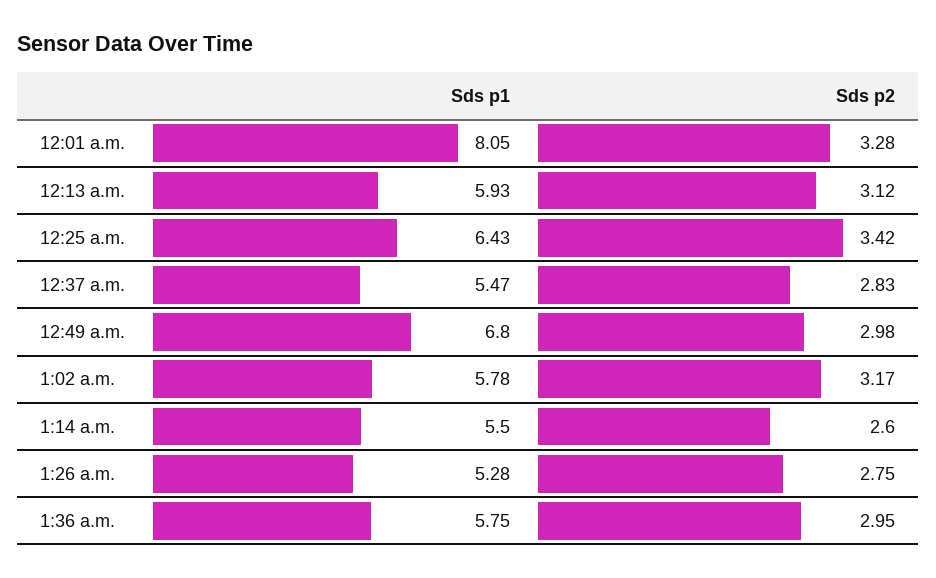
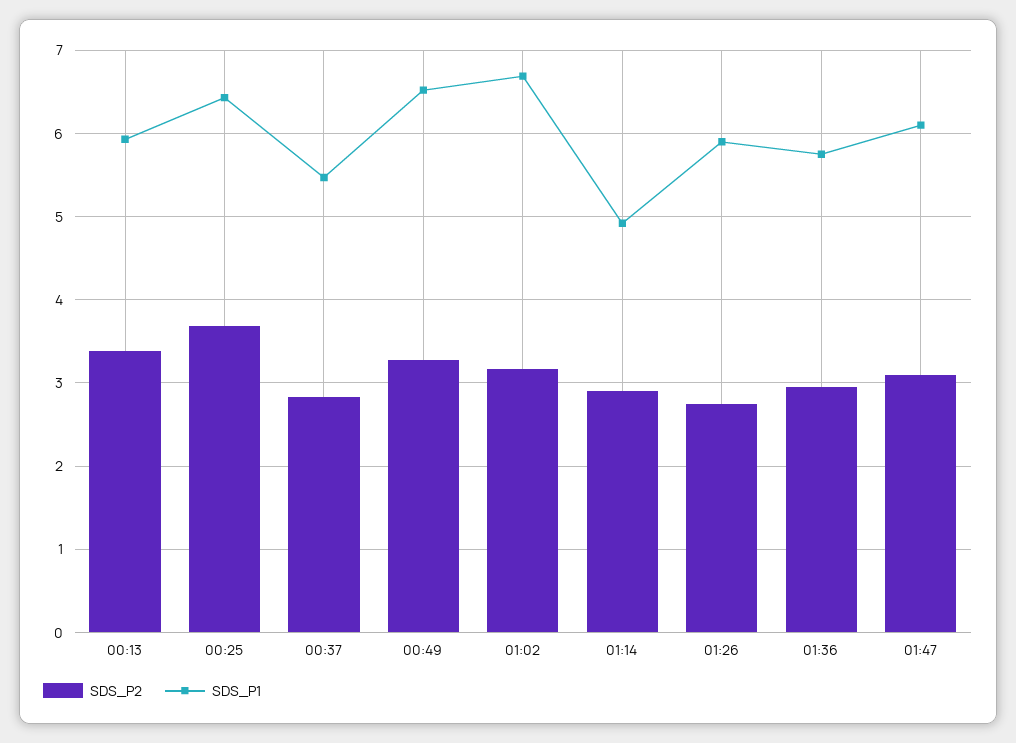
Sds p1, 12:01 a.m.: 8.05 -> none
Sds p2, 12:01 a.m.: 3.28 -> none
Sds p2, 12:13 a.m.: 3.12 -> 3.4
Sds p2, 12:25 a.m.: 3.42 -> 3.7
Sds p1, 12:49 a.m.: 6.8 -> 6.5
Sds p2, 12:49 a.m.: 2.98 -> 3.3
Sds p1, 1:02 a.m.: 5.78 -> 6.7
Sds p1, 1:14 a.m.: 5.5 -> 4.9
Sds p2, 1:14 a.m.: 2.6 -> 2.9
Sds p1, 1:26 a.m.: 5.28 -> 5.9
Sds p2, 01:47: none -> 3.1
Sds p1, 01:47: none -> 6.1

